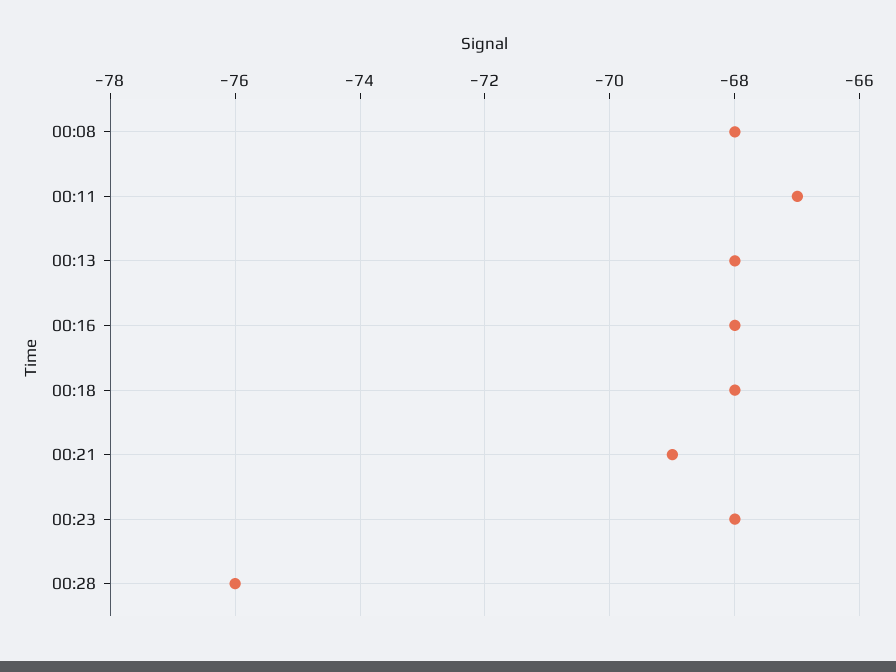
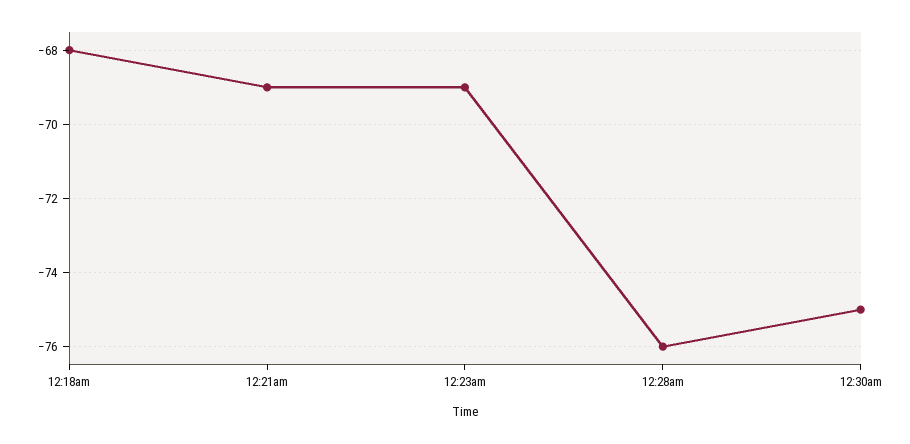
00:08: -68 -> none
00:11: -67 -> none
00:13: -68 -> none
00:16: -68 -> none
00:23: -68 -> -69
12:30am: none -> -75

